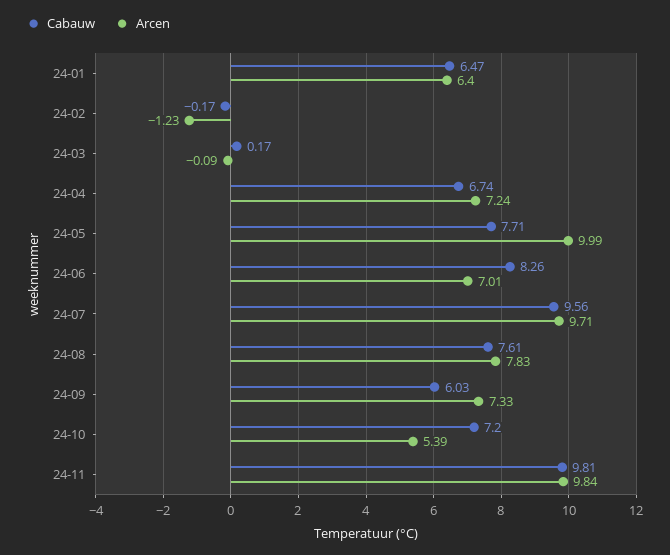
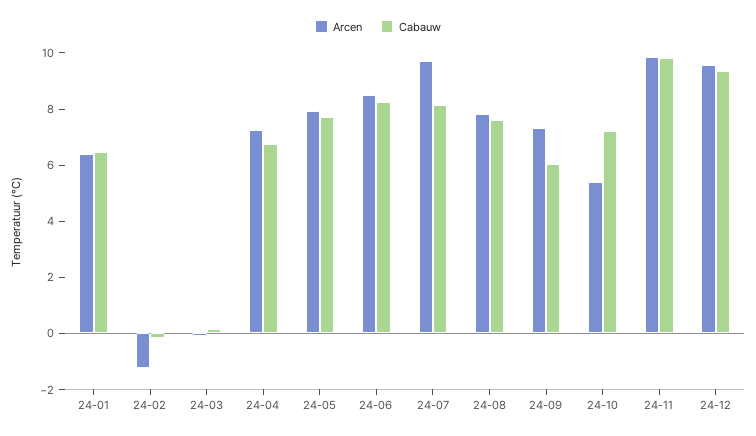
Arcen, 24-05: 9.99 -> 8
Arcen, 24-06: 7.01 -> 8.5
Cabauw, 24-07: 9.56 -> 8
Arcen, 24-12: none -> 9.5
Cabauw, 24-12: none -> 9.5

